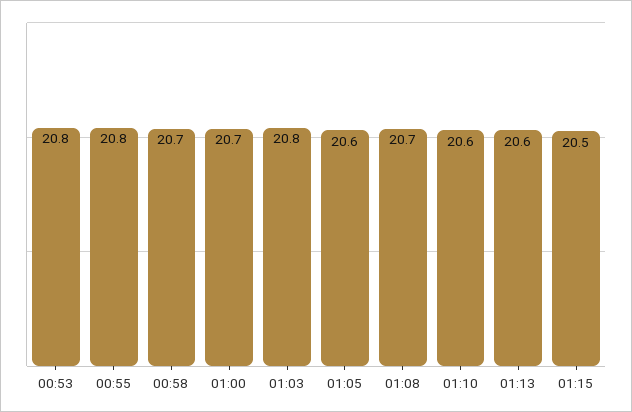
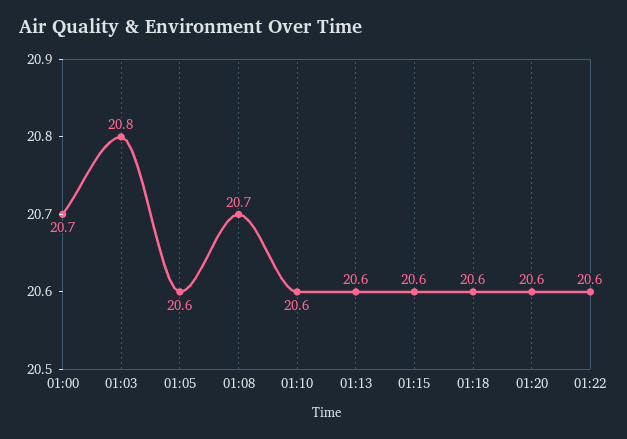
00:53: 20.8 -> none
00:55: 20.8 -> none
00:58: 20.7 -> none
01:15: 20.5 -> 20.6
01:18: none -> 20.6
01:20: none -> 20.6
01:22: none -> 20.6

